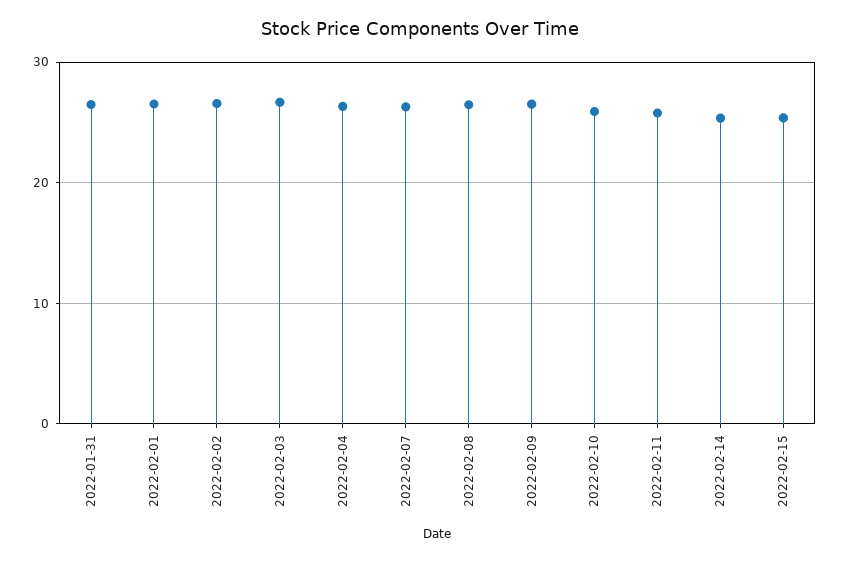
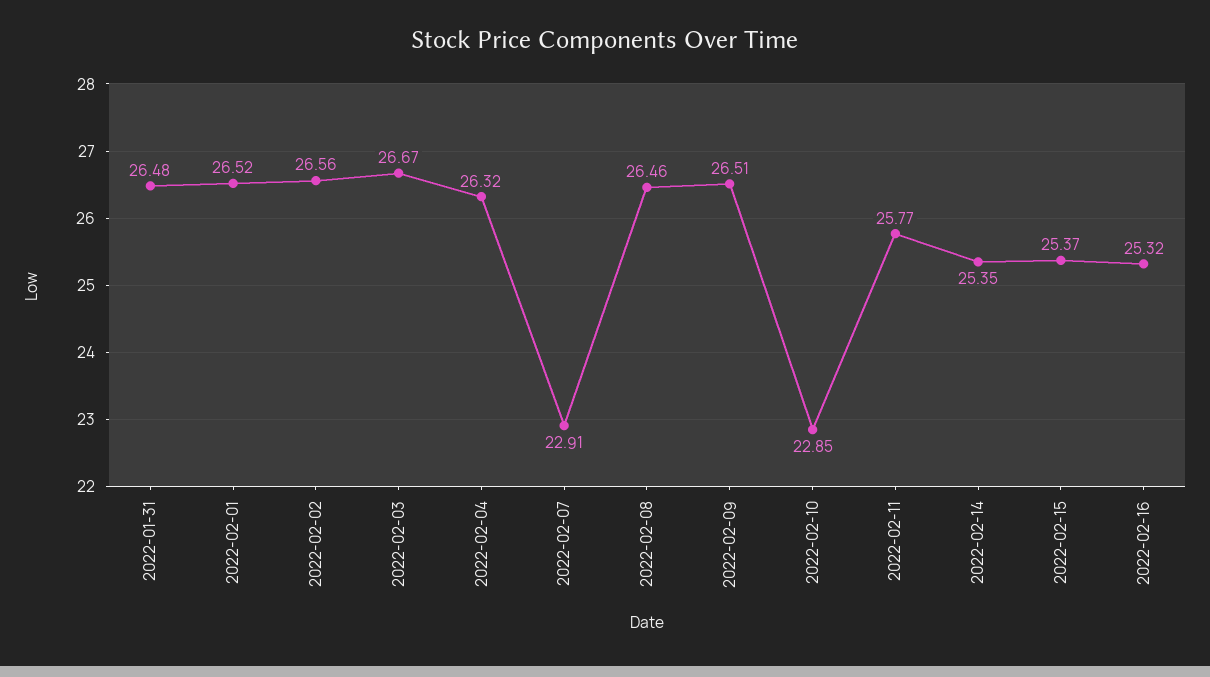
2022-02-07: 26 -> 22.91
2022-02-10: 26 -> 22.85
2022-02-16: none -> 25.32

